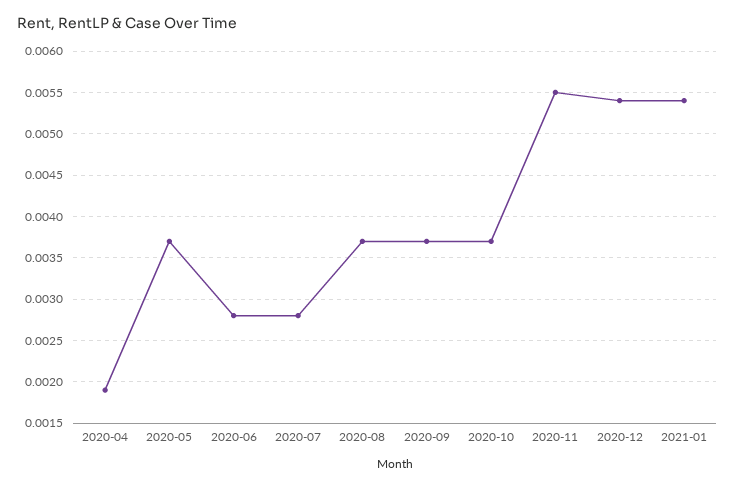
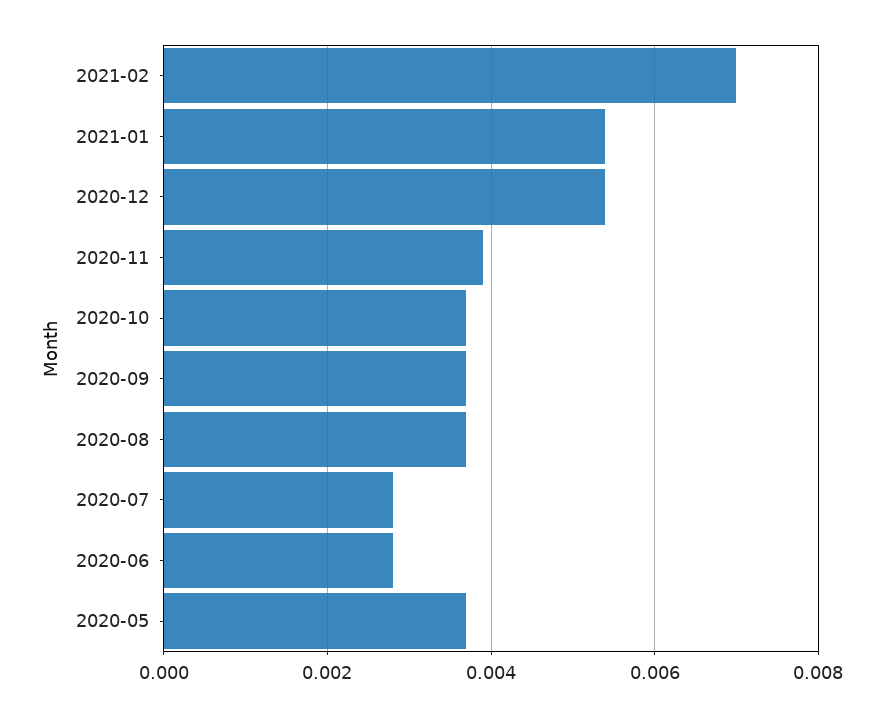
2020-04: 0.0019 -> none
2020-11: 0.0055 -> 0.004
2021-02: none -> 0.007

